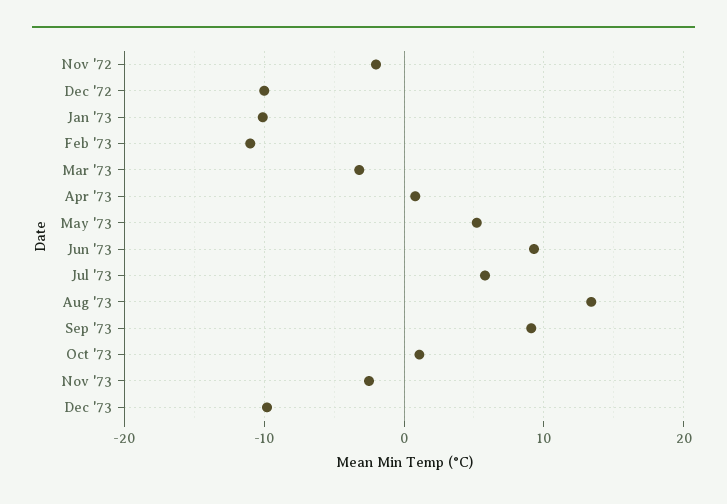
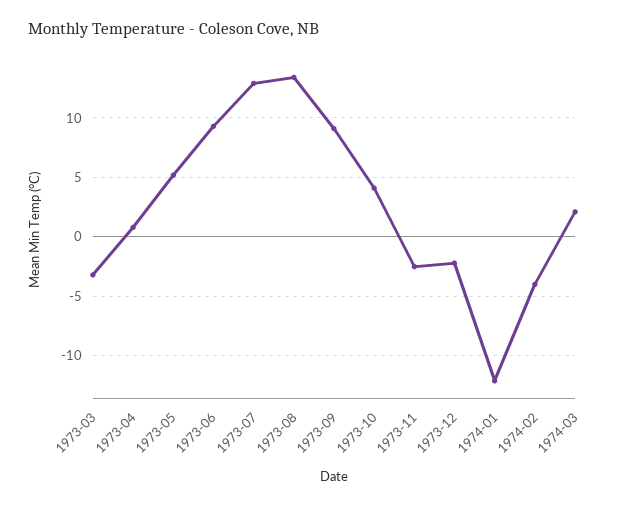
Nov '72: -2 -> none
Dec '72: -10 -> none
Jan '73: -10 -> none
Feb '73: -11 -> none
Jul '73: 6 -> 13
Oct '73: 1 -> 4
Dec '73: -10 -> -2
1974-01: none -> -12
1974-02: none -> -4
1974-03: none -> 2

